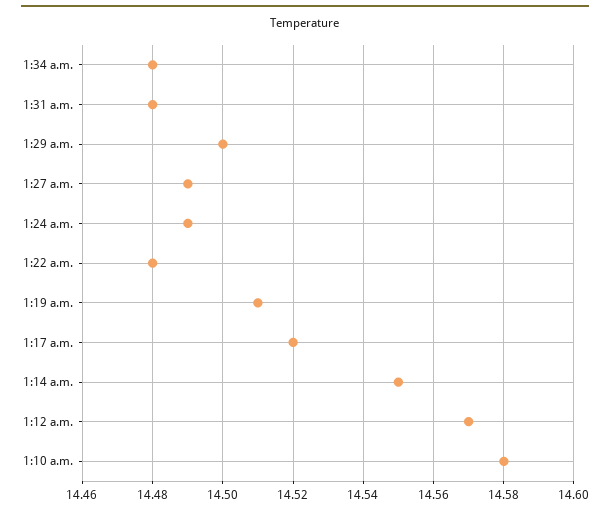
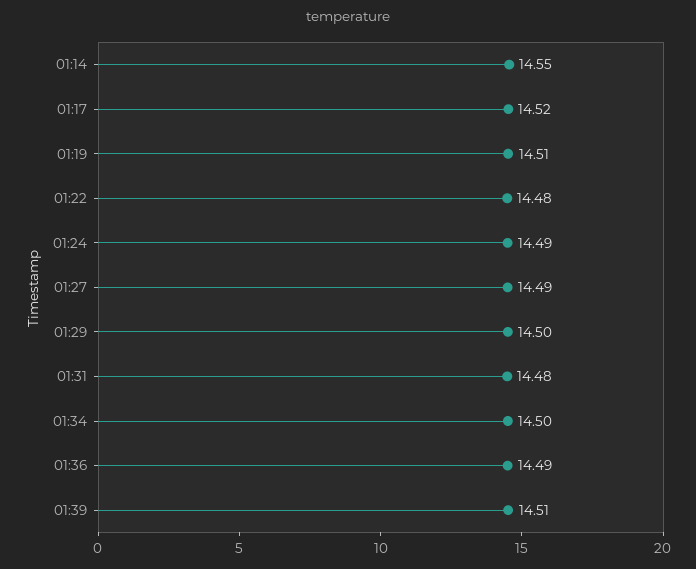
1:34 a.m.: 14.48 -> 14.5
1:12 a.m.: 14.57 -> none
1:10 a.m.: 14.58 -> none
01:36: none -> 14.49
01:39: none -> 14.51

